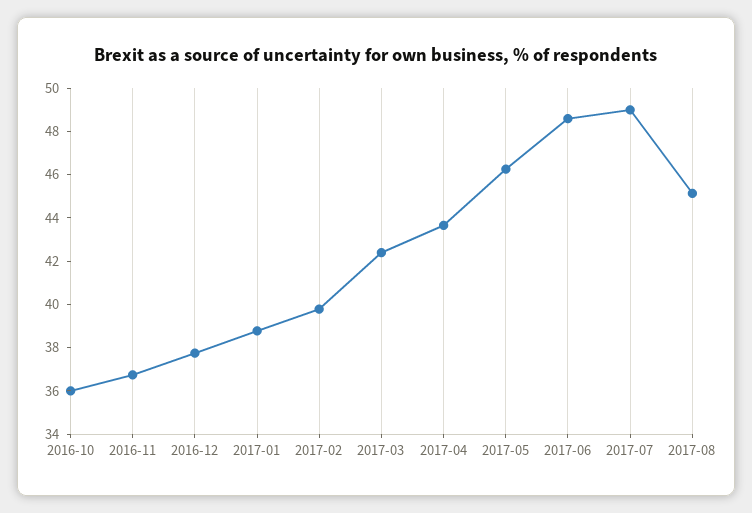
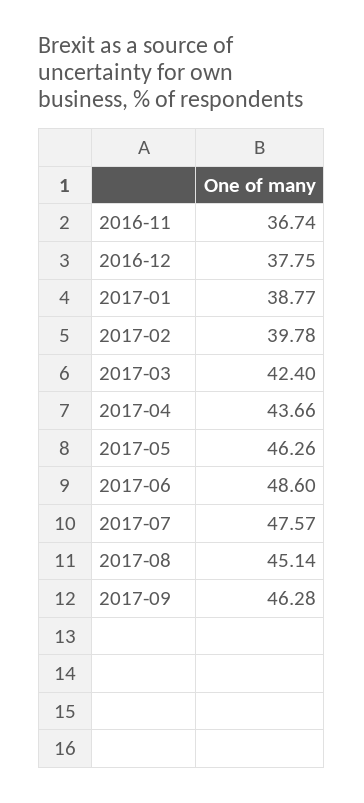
2016-10: 36 -> none
2017-07: 49 -> 47.57
2017-09: none -> 46.28

